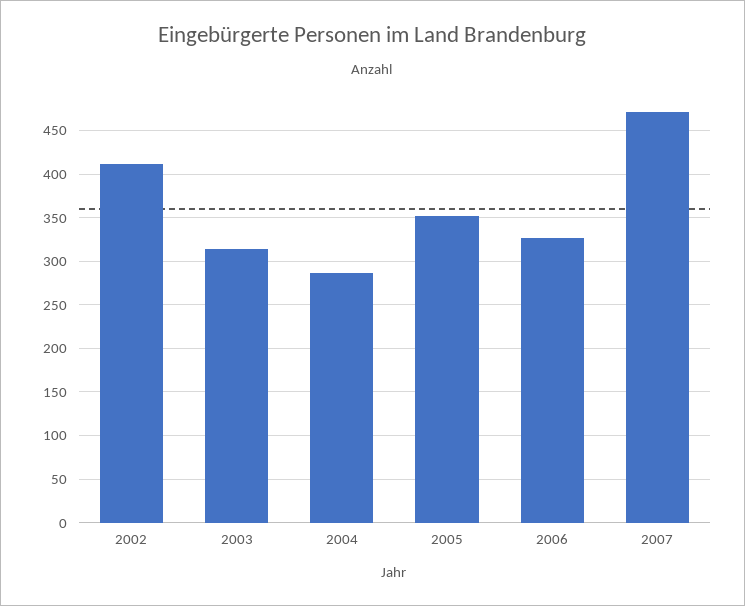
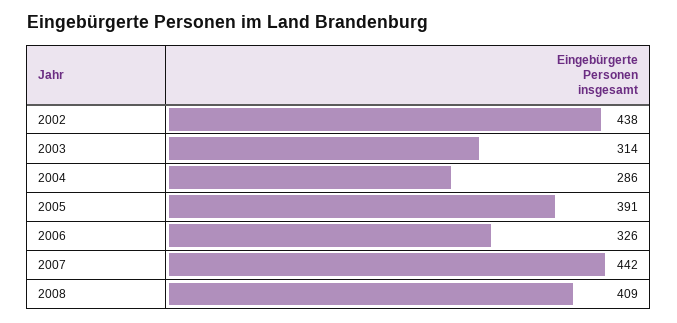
2002: 410 -> 438
2005: 350 -> 391
2007: 470 -> 442
2008: none -> 409

